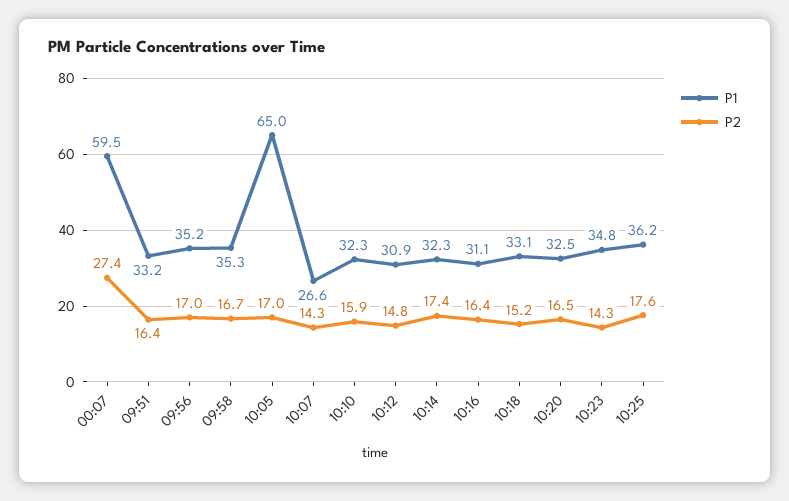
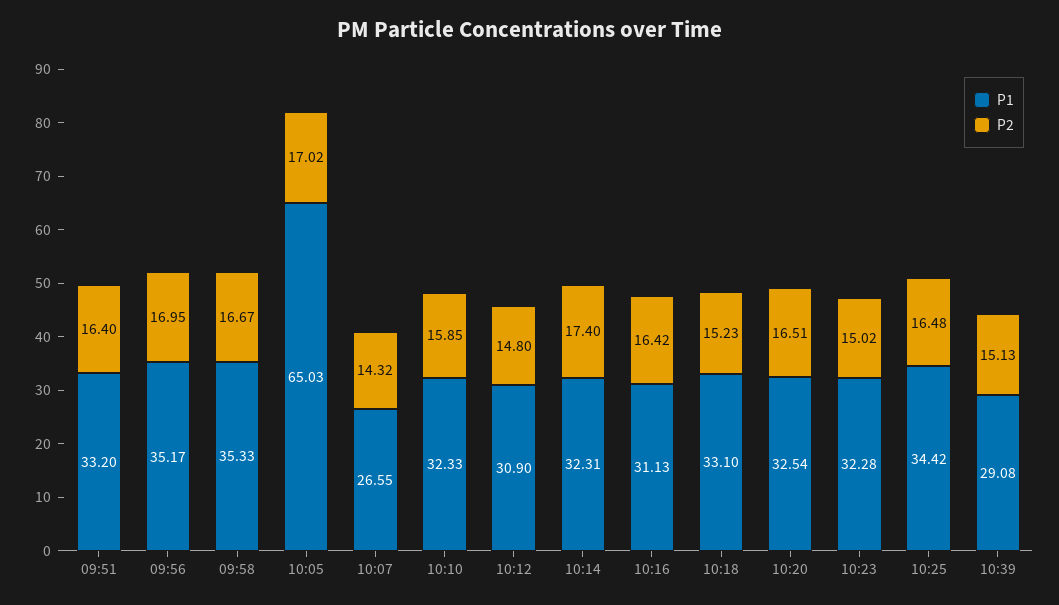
P1, 00:07: 59.5 -> none
P2, 00:07: 27.4 -> none
P1, 10:23: 34.8 -> 32.28
P2, 10:23: 14.3 -> 15.02
P1, 10:25: 36.2 -> 34.42
P2, 10:25: 17.6 -> 16.48
P1, 10:39: none -> 29.08
P2, 10:39: none -> 15.13

